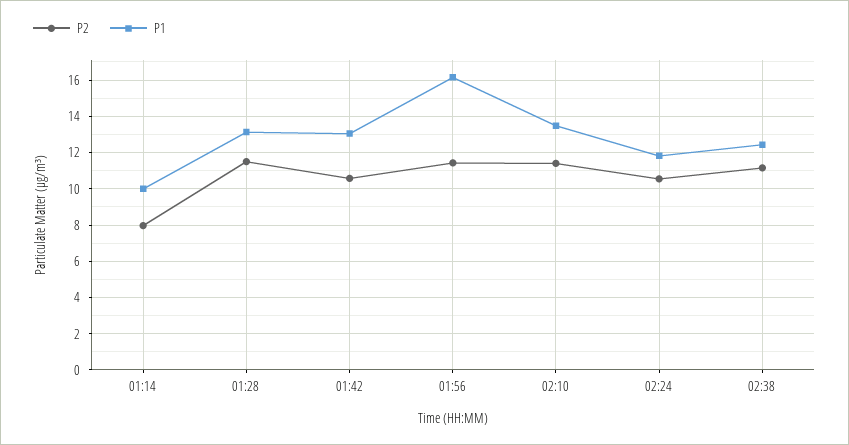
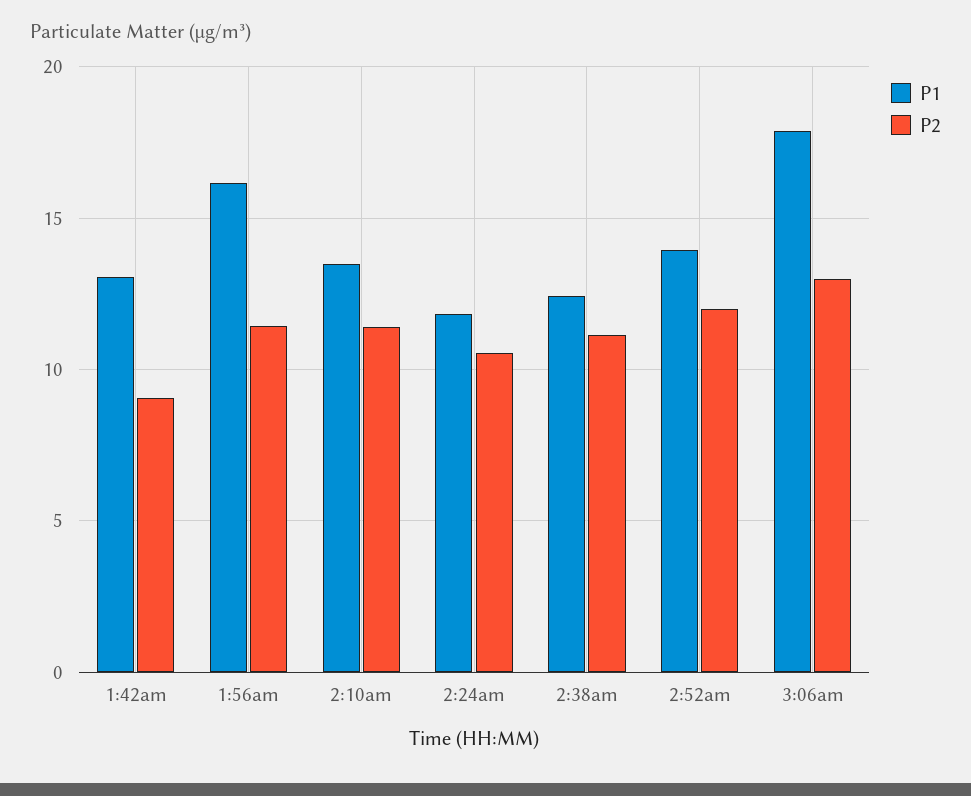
P2, 01:14: 8 -> none
P1, 01:14: 10 -> none
P2, 01:28: 11.5 -> none
P1, 01:28: 13 -> none
P2, 01:42: 10.5 -> 9
P1, 2:52am: none -> 14
P2, 2:52am: none -> 12
P1, 3:06am: none -> 18
P2, 3:06am: none -> 13

